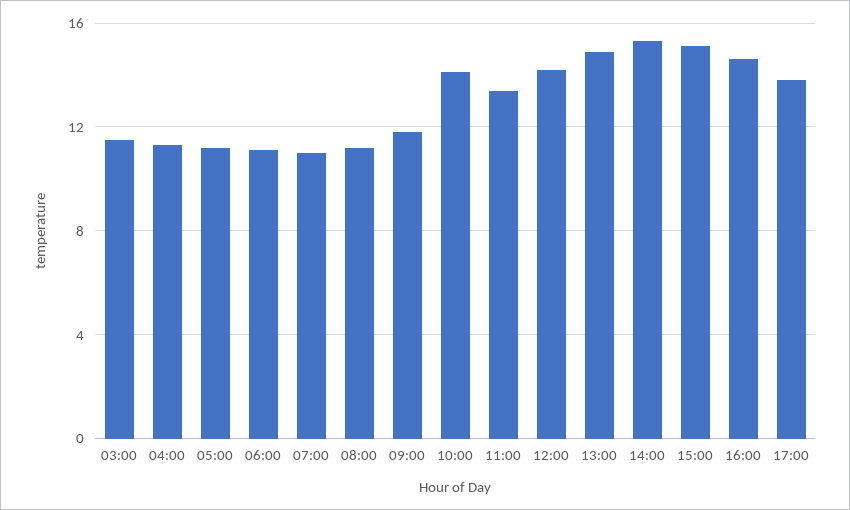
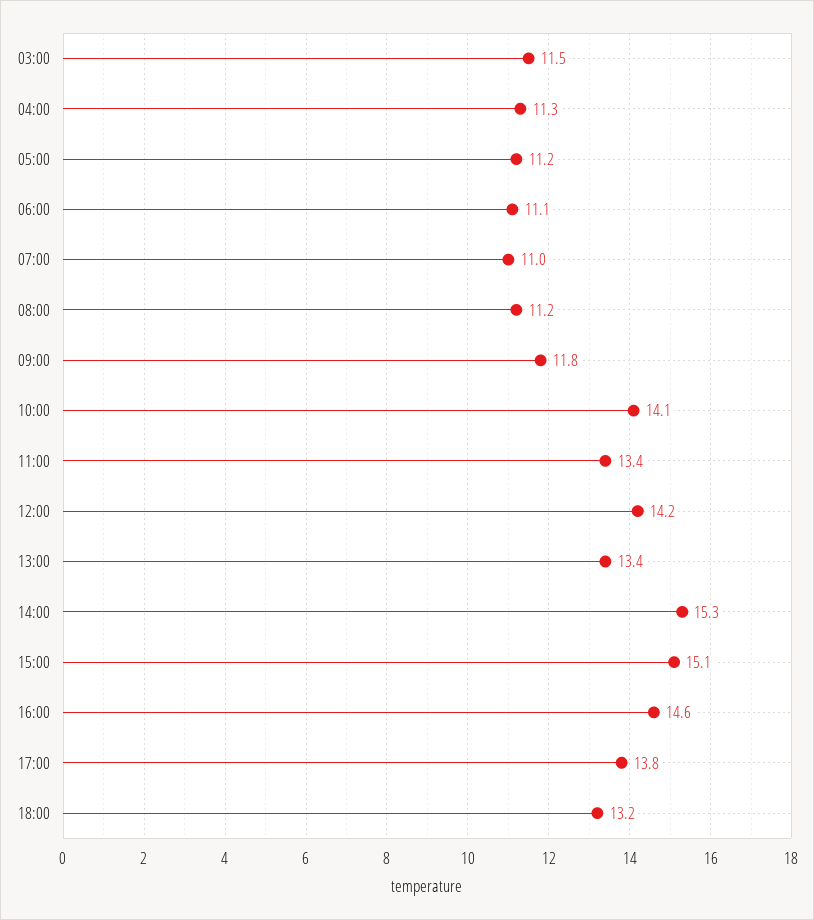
13:00: 15 -> 13.4
18:00: none -> 13.2

